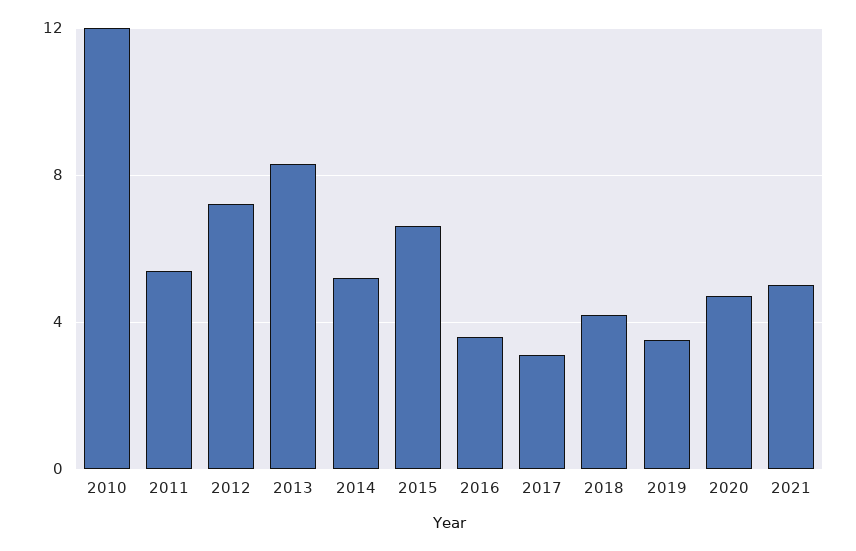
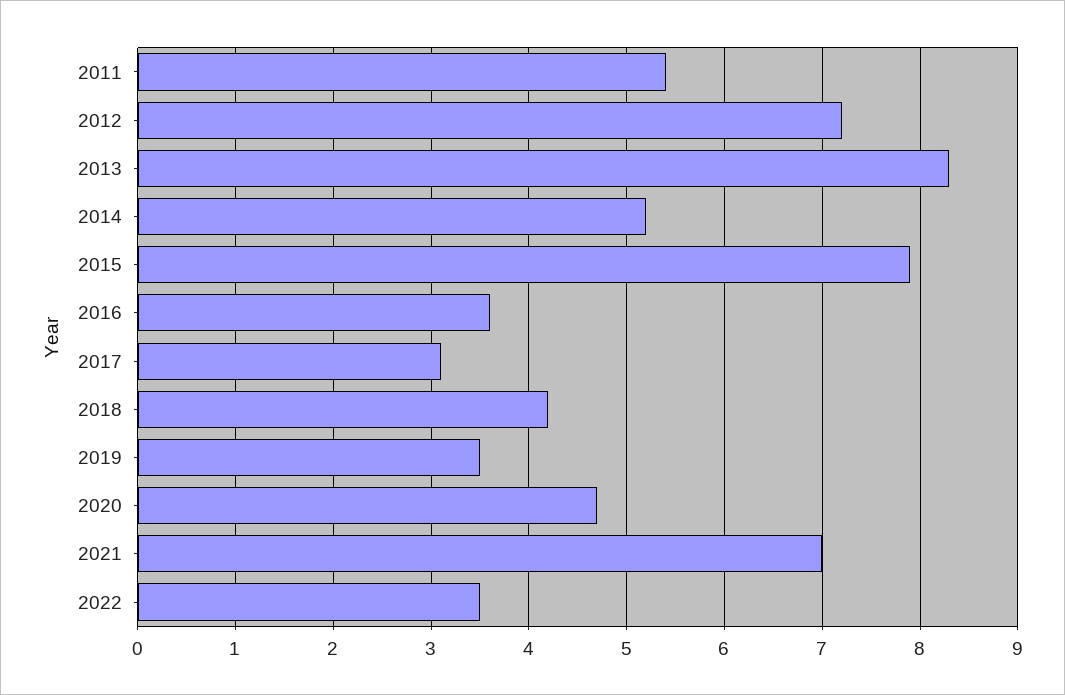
2010: 12 -> none
2015: 6.5 -> 7.9
2021: 5 -> 7
2022: none -> 3.5

